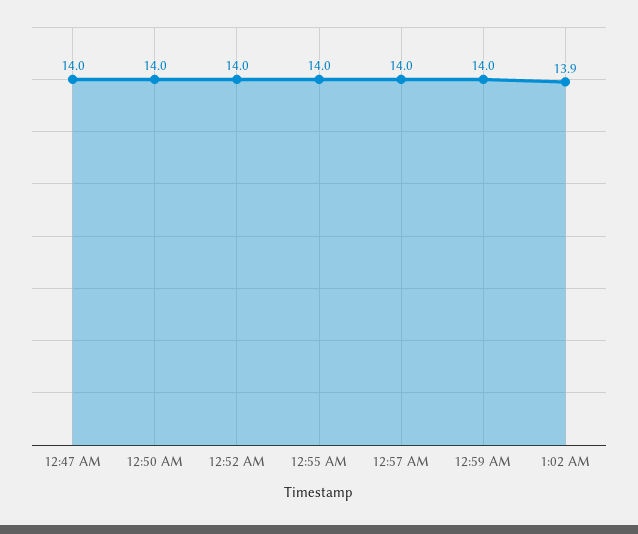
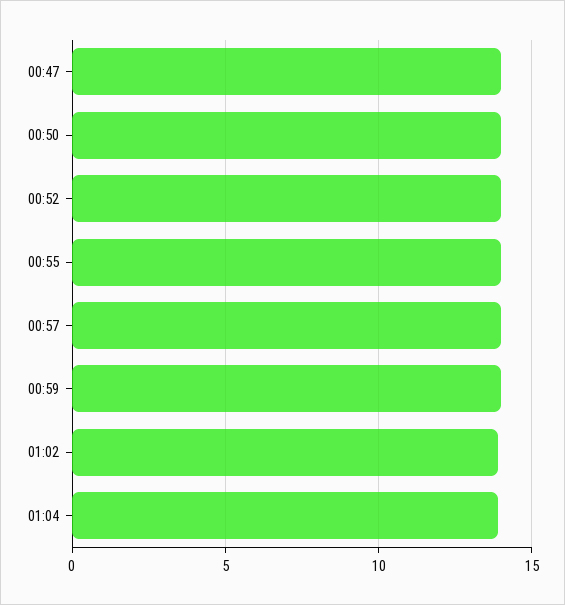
01:04: none -> 14

